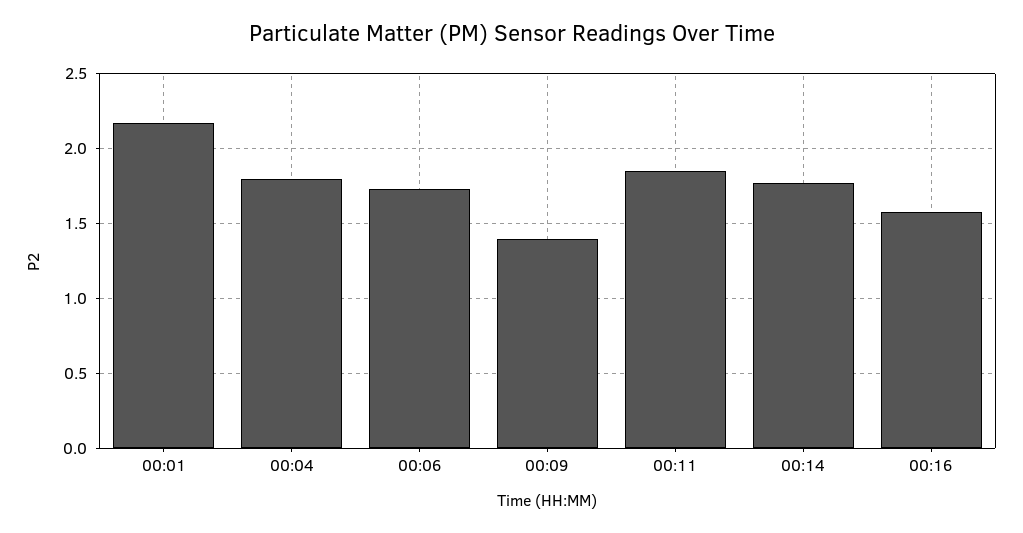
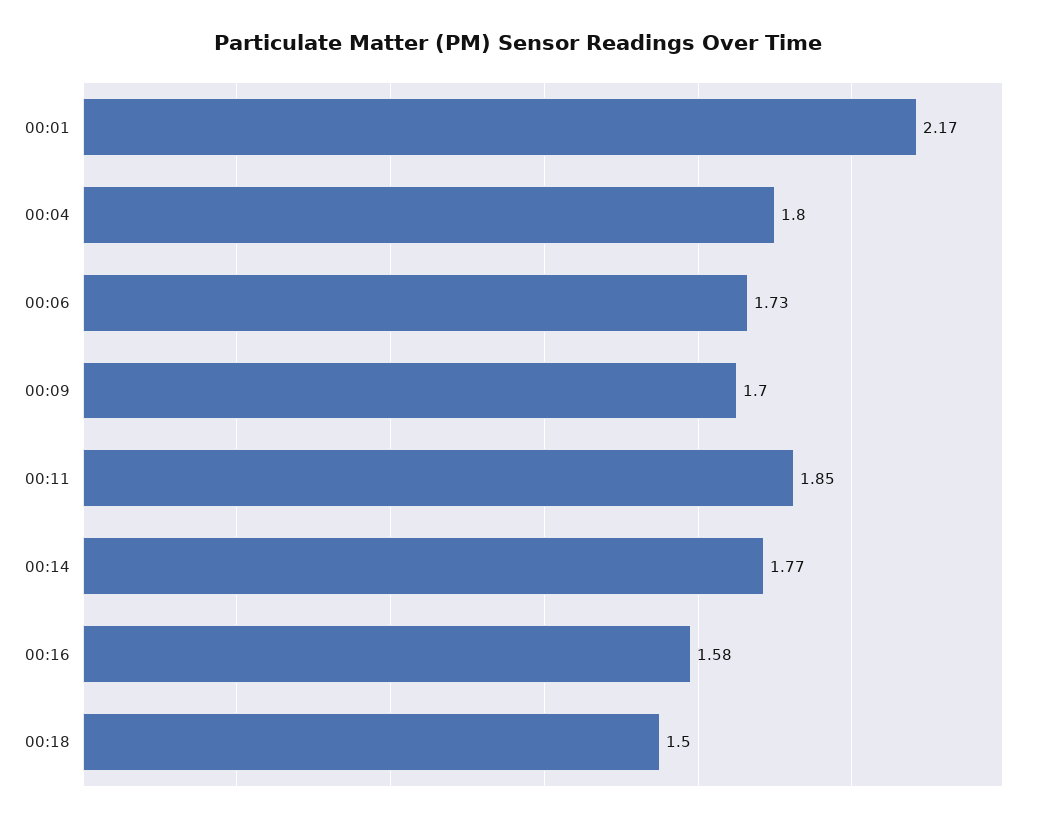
00:09: 1.4 -> 1.7
00:18: none -> 1.5

